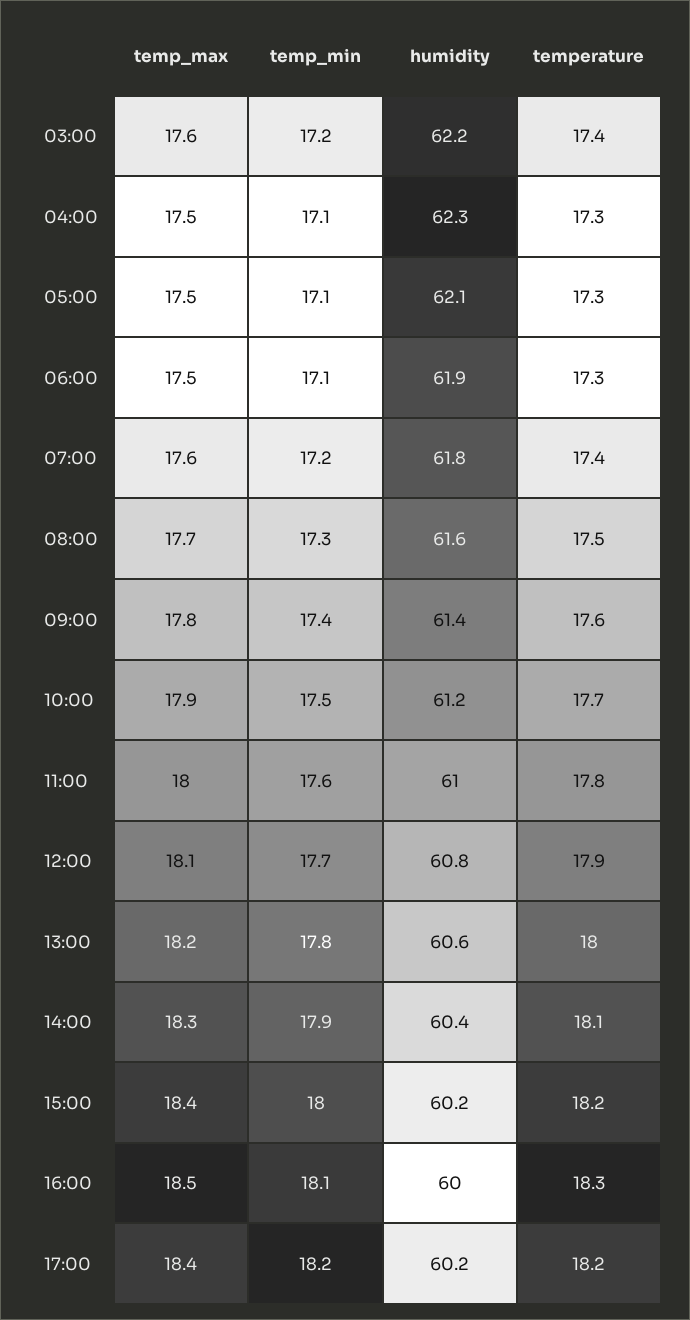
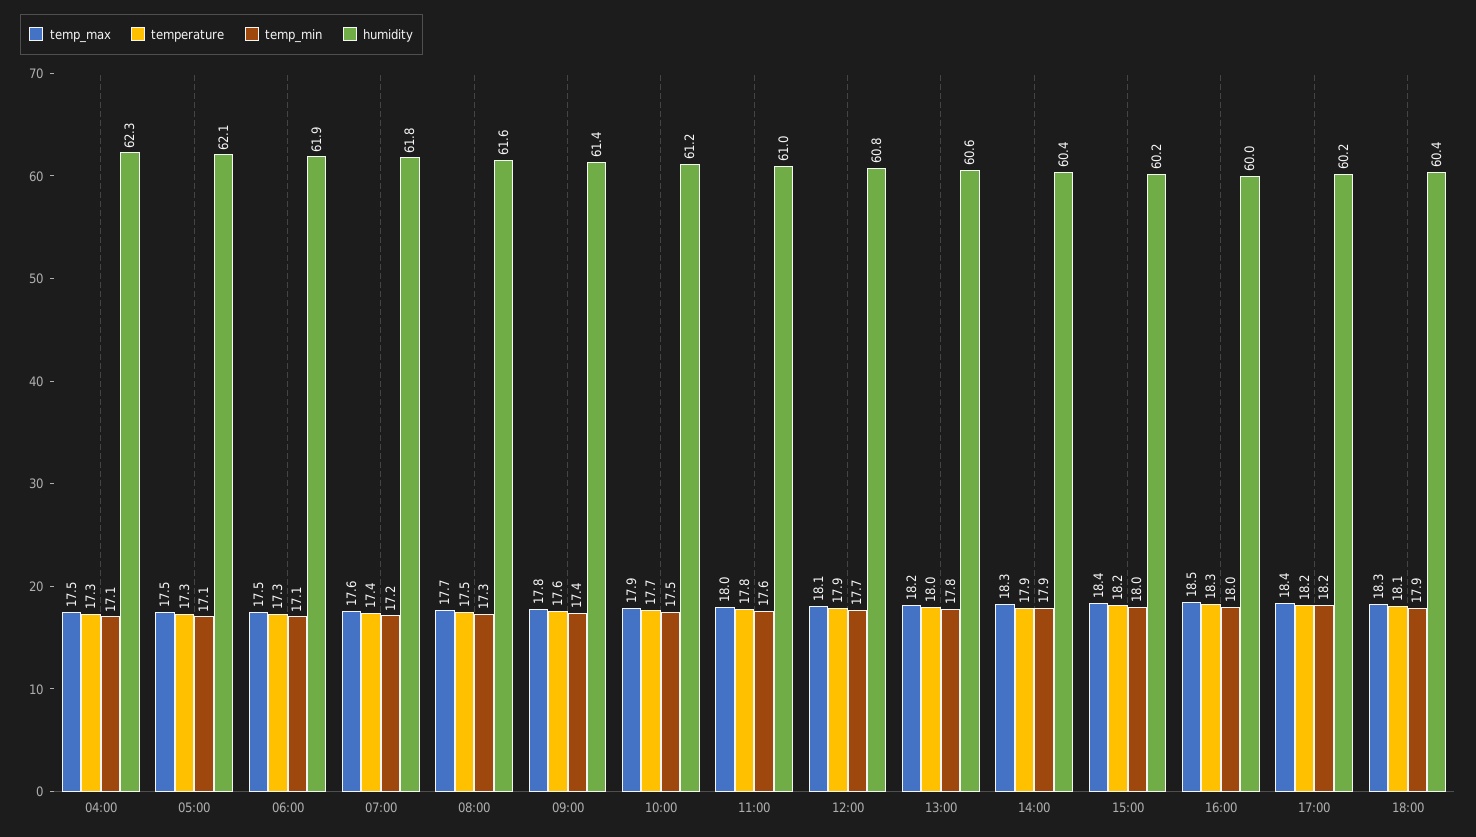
temp_max, 03:00: 17.6 -> none
temp_min, 03:00: 17.2 -> none
humidity, 03:00: 62.2 -> none
temperature, 03:00: 17.4 -> none
temperature, 14:00: 18.1 -> 17.9
temp_min, 16:00: 18.1 -> 18
temp_max, 18:00: none -> 18.3
temperature, 18:00: none -> 18.1
temp_min, 18:00: none -> 17.9
humidity, 18:00: none -> 60.4

